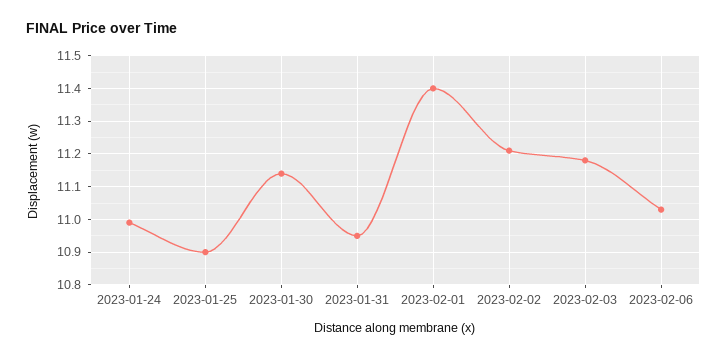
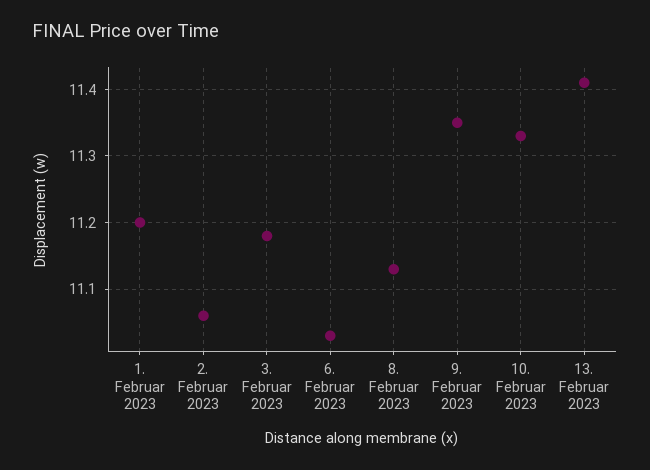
2023-01-24: 11 -> none
2023-01-25: 10.9 -> none
2023-01-30: 11.15 -> none
2023-01-31: 10.95 -> none
2023-02-01: 11.4 -> 11.2
2023-02-02: 11.2 -> 11.06
8. Februar 2023: none -> 11.13
9. Februar 2023: none -> 11.35
10. Februar 2023: none -> 11.33
13. Februar 2023: none -> 11.41

